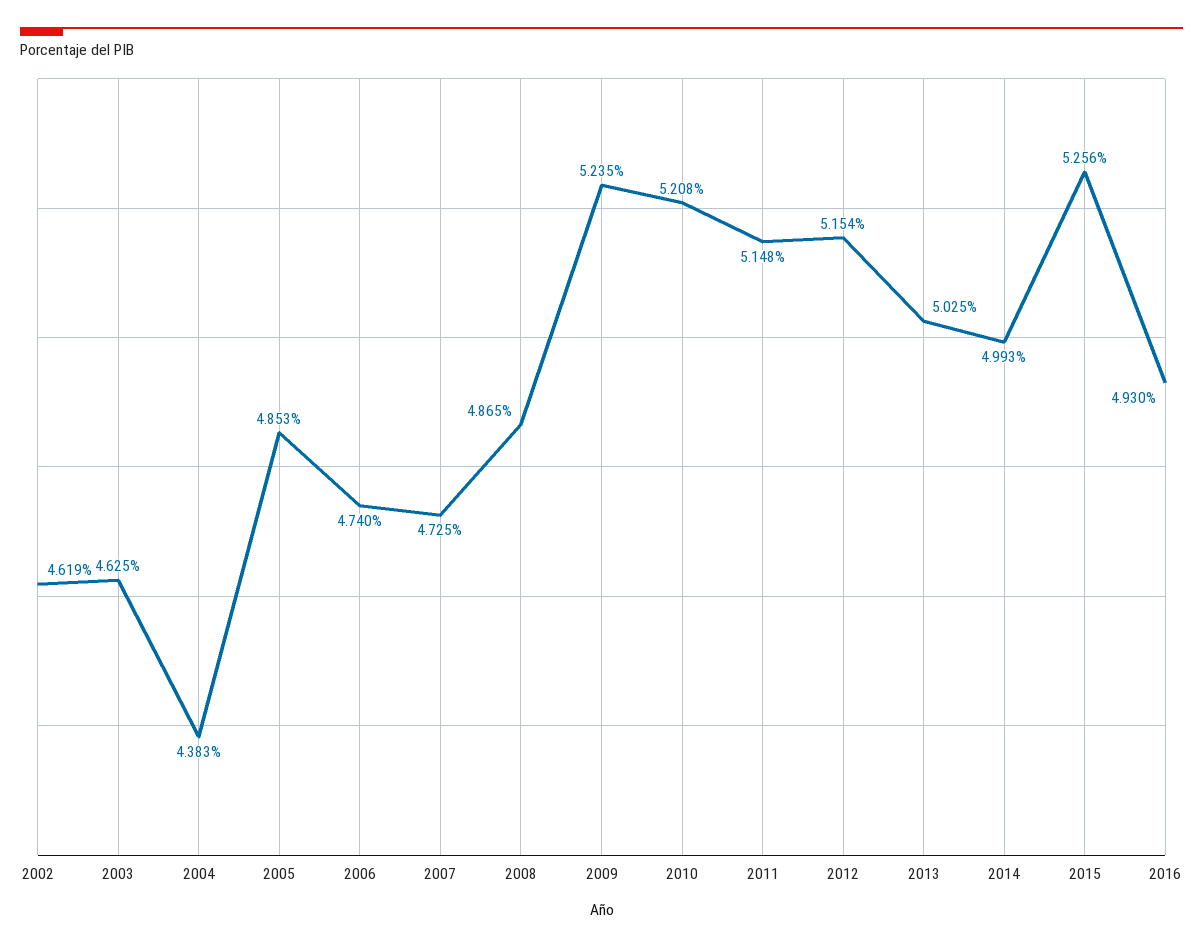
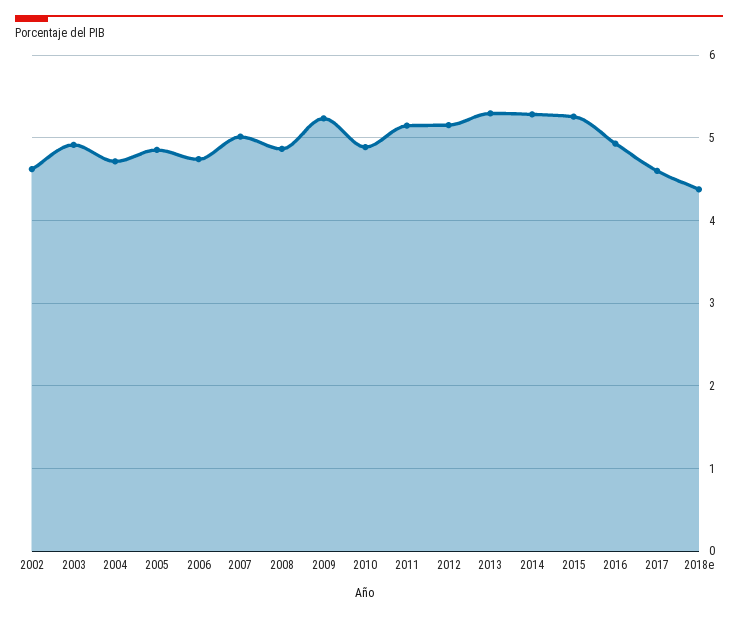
2003: 4.625 -> 4.9
2004: 4.383 -> 4.7
2007: 4.725 -> 5
2010: 5.208 -> 4.9
2013: 5.025 -> 5.3
2014: 4.993 -> 5.3
2017: none -> 4.6
2018e: none -> 4.4

